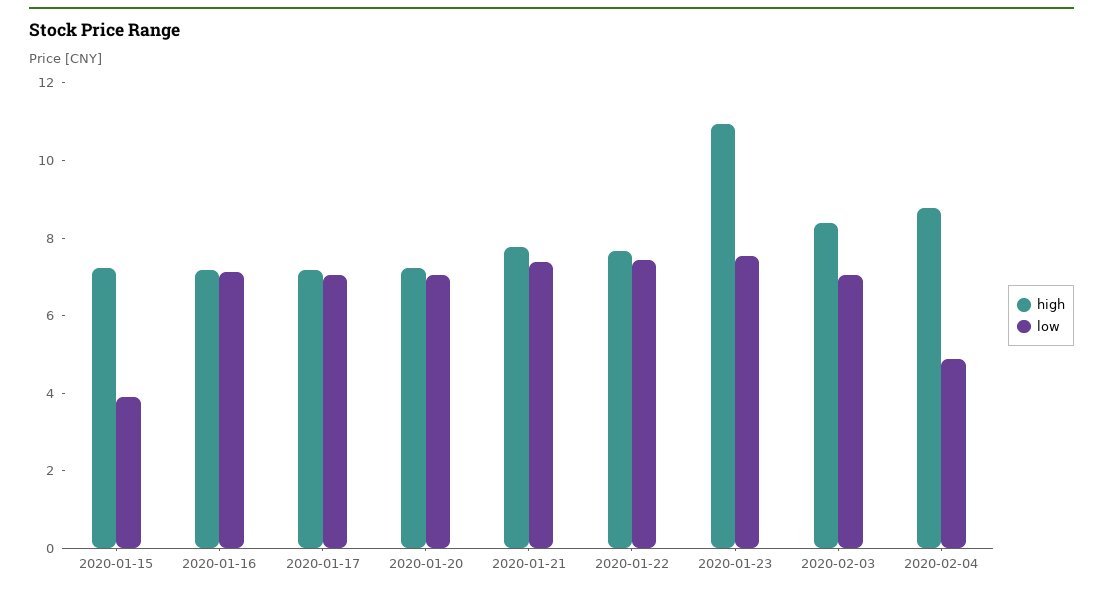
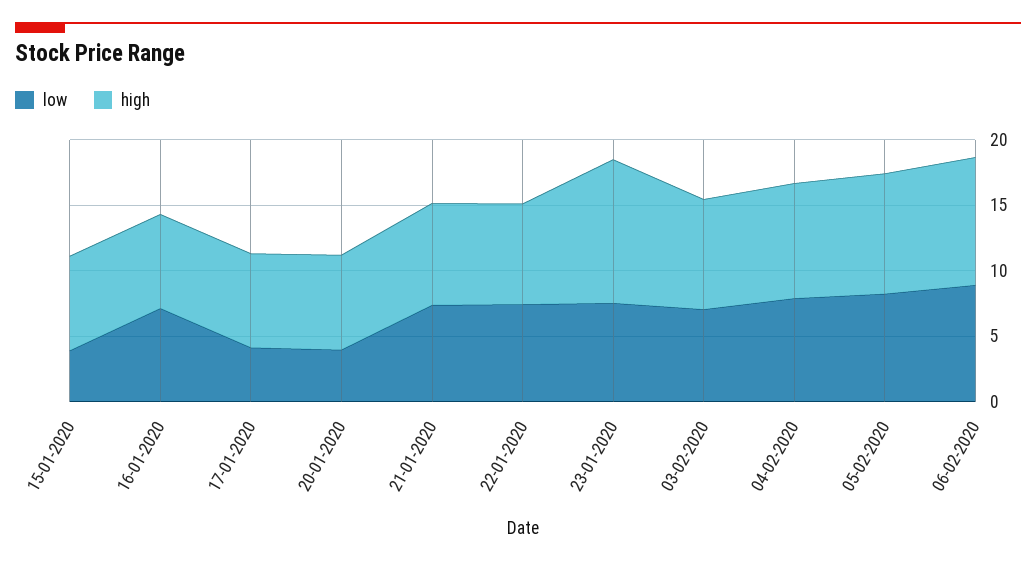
low, 2020-01-17: 7 -> 4
low, 2020-01-20: 7 -> 4
low, 2020-02-04: 5 -> 8
low, 05-02-2020: none -> 8
high, 05-02-2020: none -> 9
low, 06-02-2020: none -> 9
high, 06-02-2020: none -> 10

